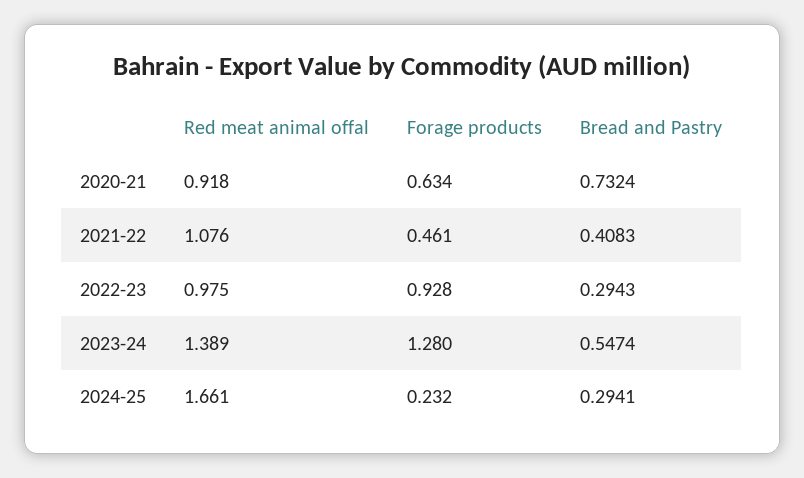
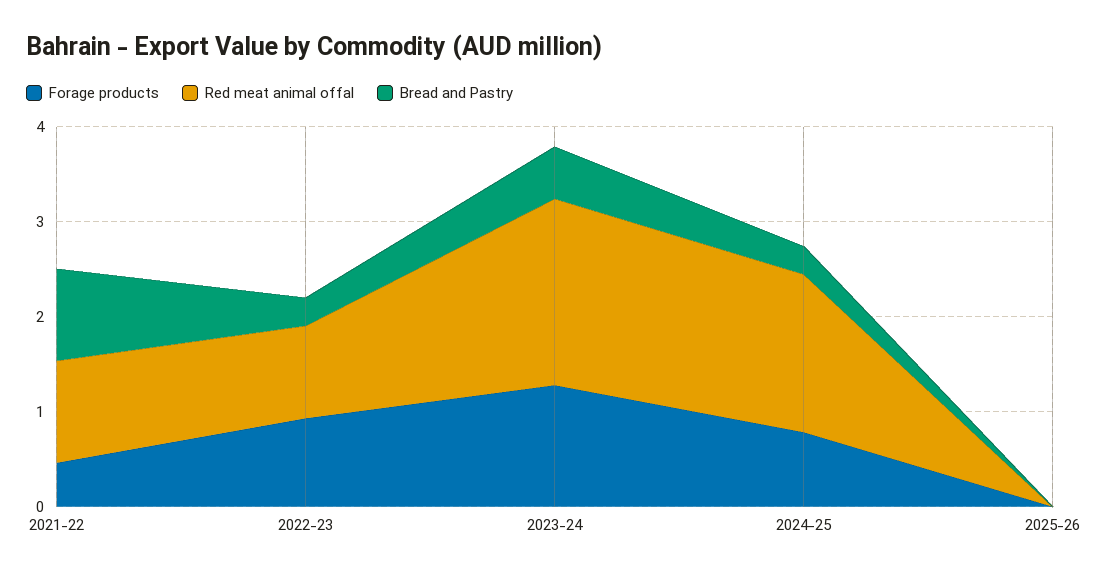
Red meat animal offal, 2020-21: 0.918 -> none
Forage products, 2020-21: 0.634 -> none
Bread and Pastry, 2020-21: 0.7324 -> none
Bread and Pastry, 2021-22: 0.4083 -> 1
Red meat animal offal, 2023-24: 1.389 -> 2
Forage products, 2024-25: 0.232 -> 0.8
Forage products, 2025-26: none -> 0
Red meat animal offal, 2025-26: none -> 0
Bread and Pastry, 2025-26: none -> 0

